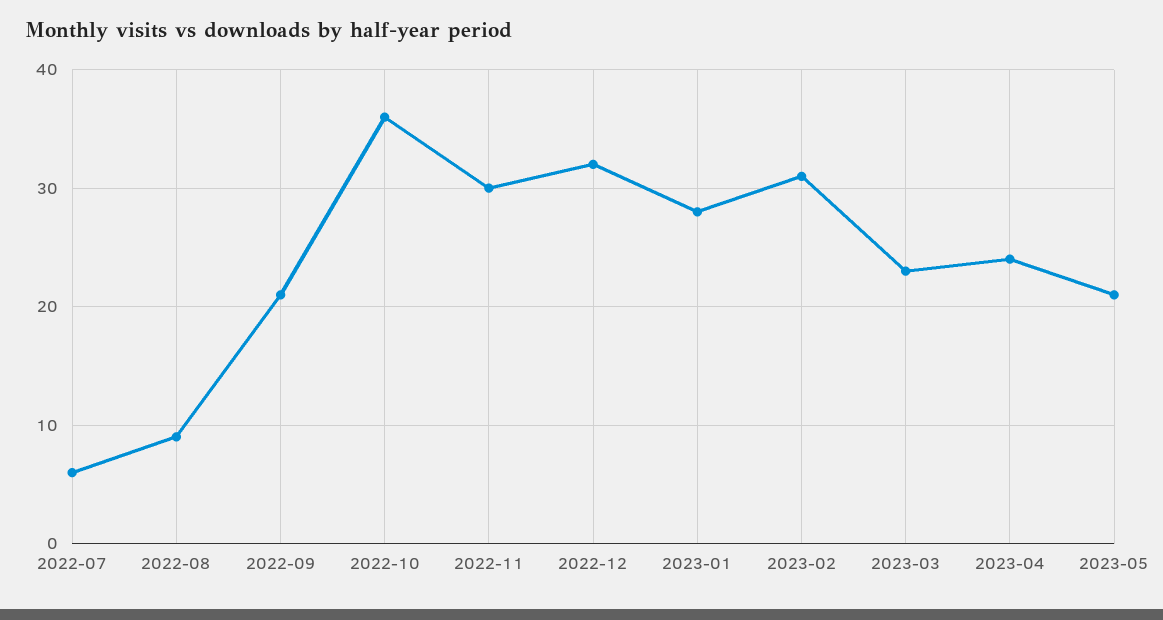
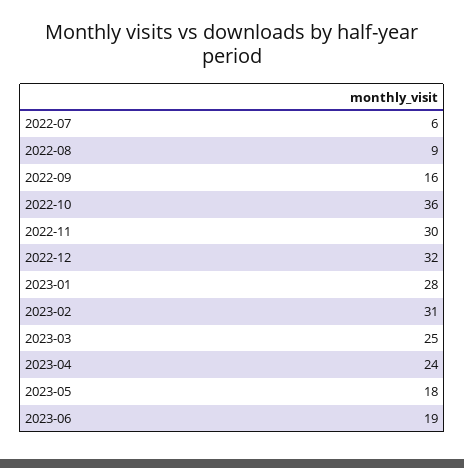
2022-09: 21 -> 16
2023-03: 23 -> 25
2023-05: 21 -> 18
2023-06: none -> 19

